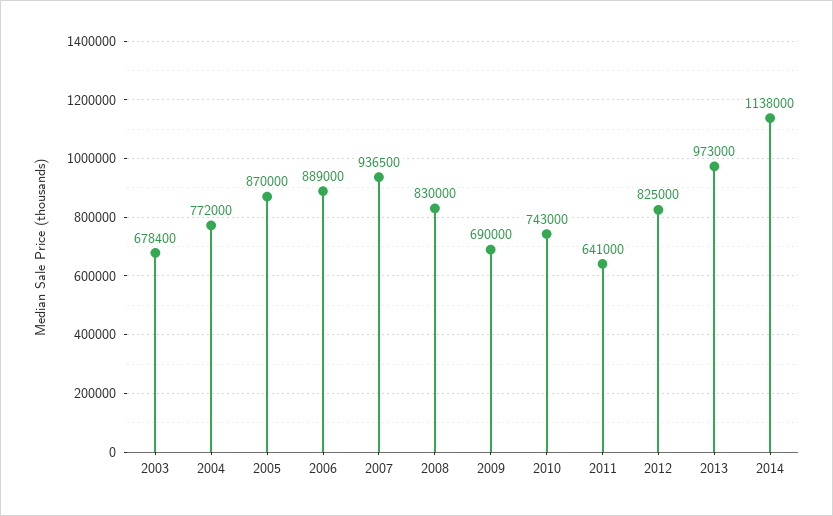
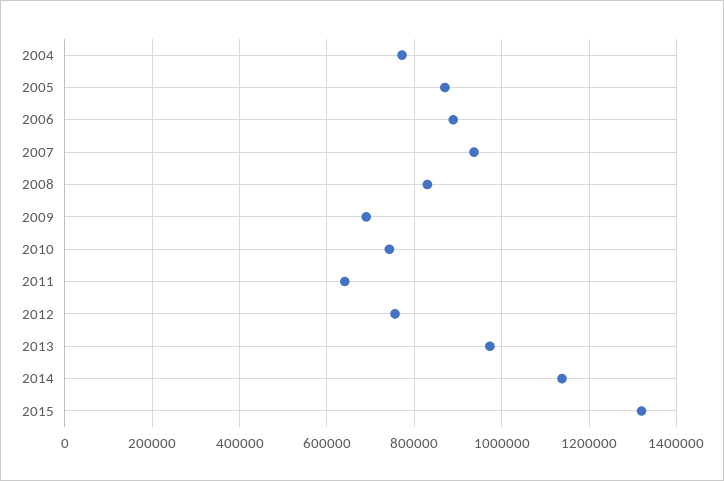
2003: 678400 -> none
2012: 825000 -> 760000
2015: none -> 1320000

